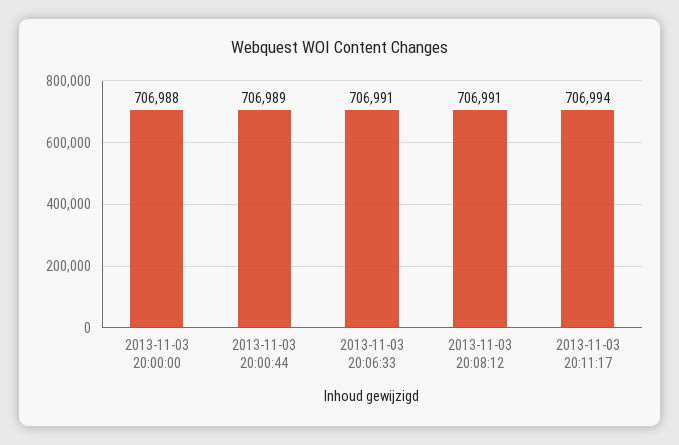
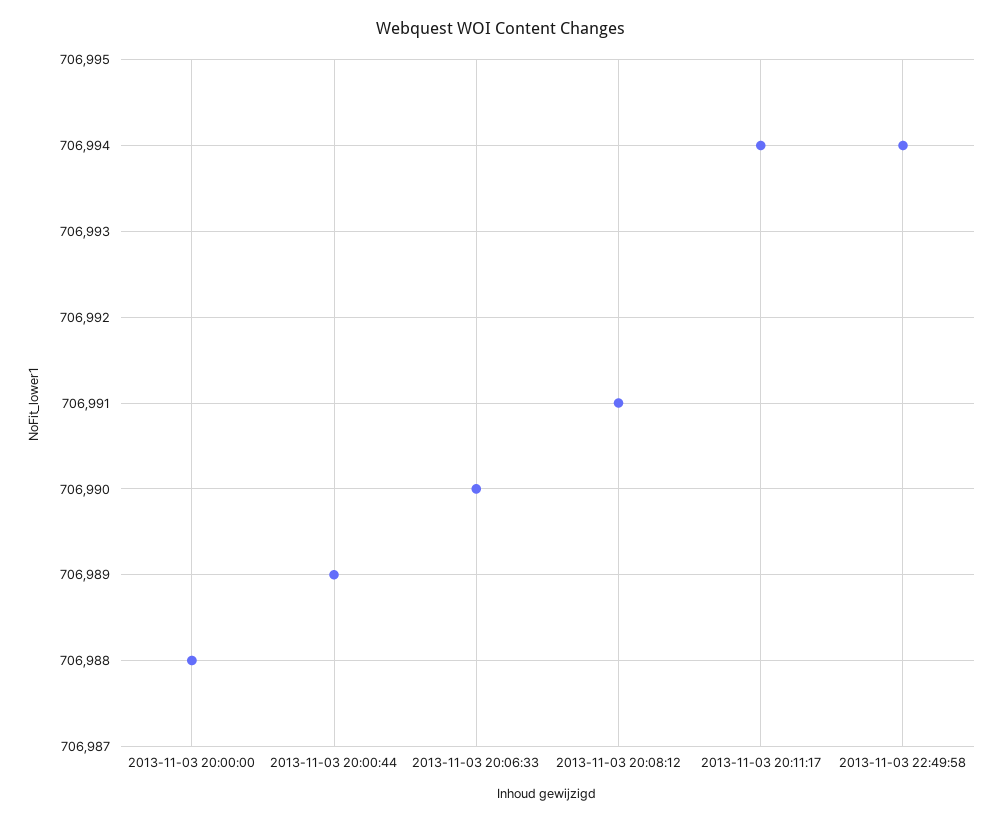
2013-11-03 20:06:33: 706991 -> 706990
2013-11-03 22:49:58: none -> 706994

